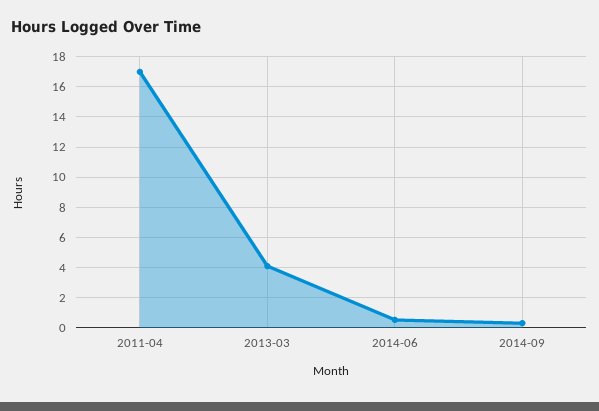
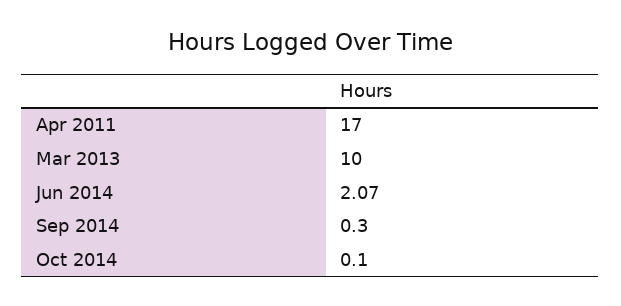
2013-03: 4 -> 10
2014-06: 0.5 -> 2.07
Oct 2014: none -> 0.1

